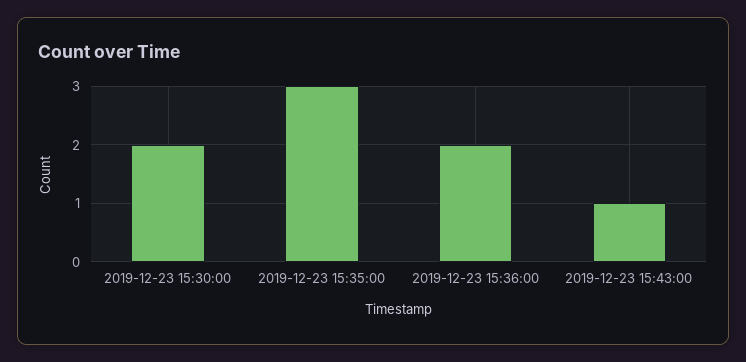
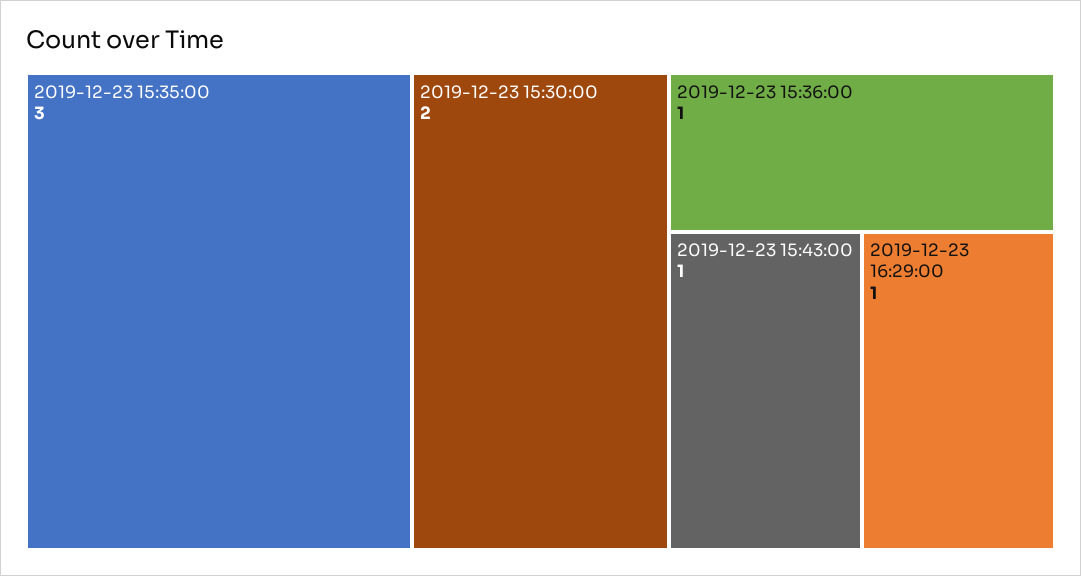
2019-12-23 15:36:00: 2 -> 1
2019-12-23 16:29:00: none -> 1

